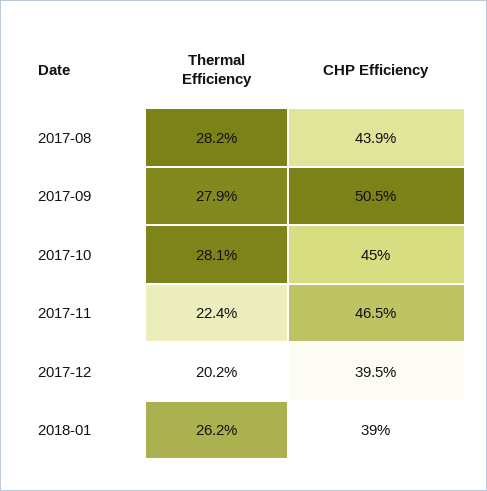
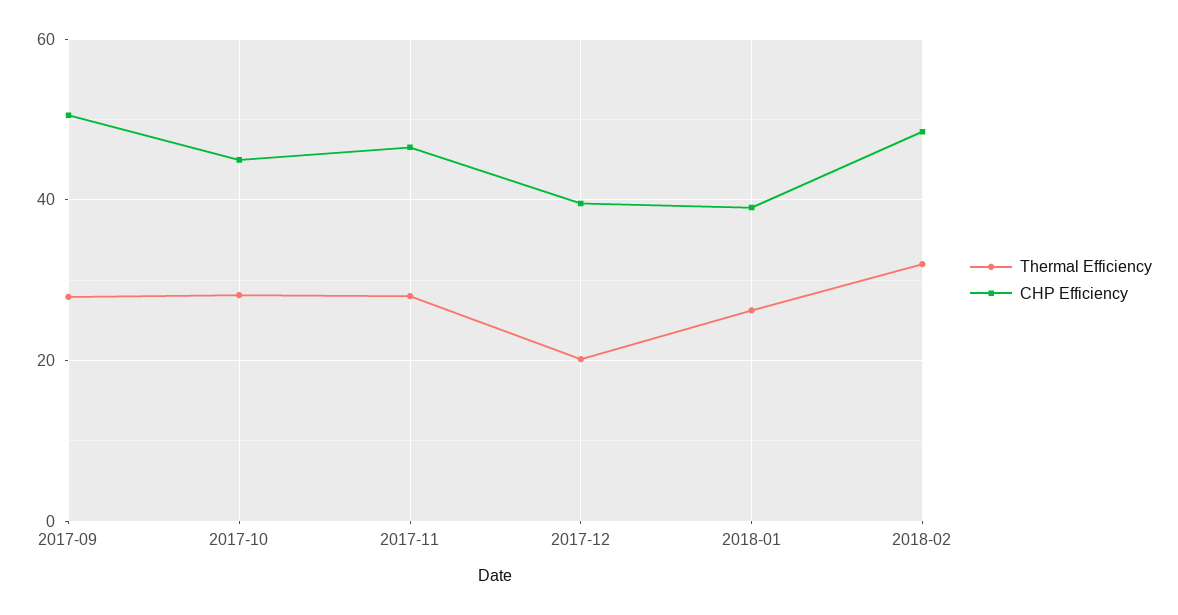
Thermal Efficiency, 2017-08: 28.2 -> none
CHP Efficiency, 2017-08: 43.9 -> none
Thermal Efficiency, 2017-11: 22.4 -> 28
Thermal Efficiency, 2018-02: none -> 32
CHP Efficiency, 2018-02: none -> 48

